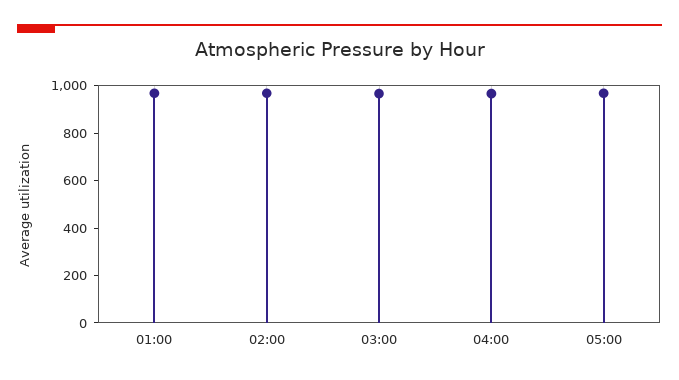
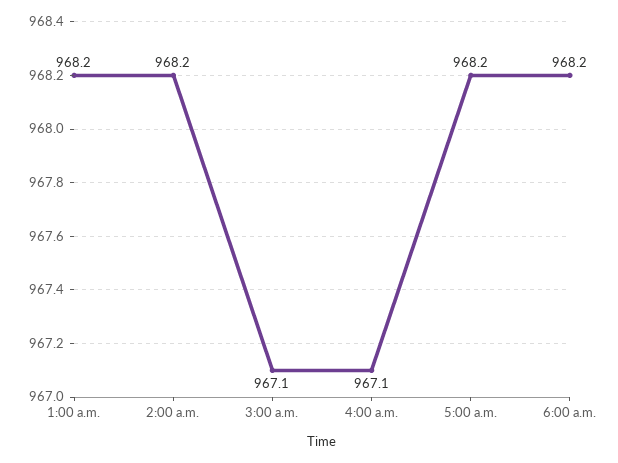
6:00 a.m.: none -> 968.2

